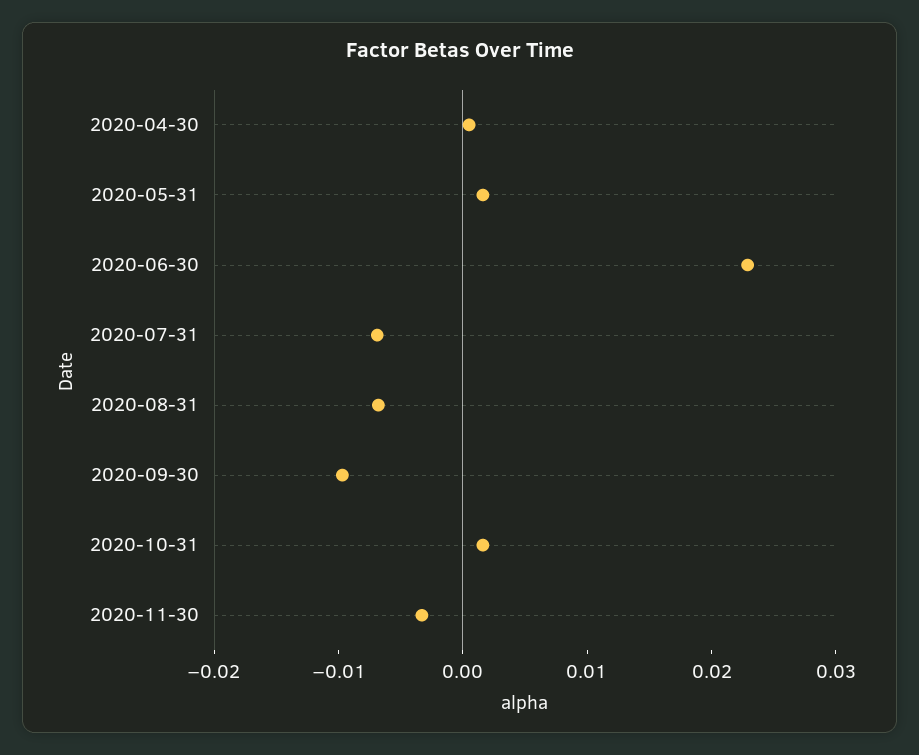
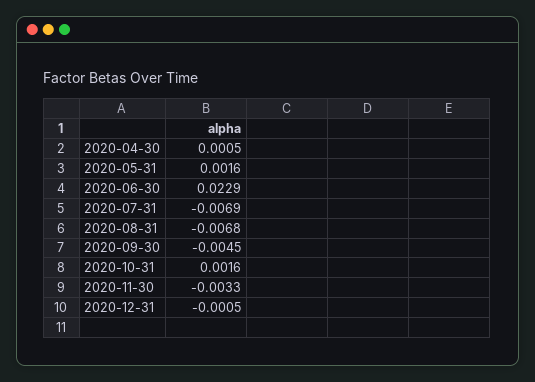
2020-09-30: -0.01 -> -0.0045
2020-12-31: none -> -0.0005

